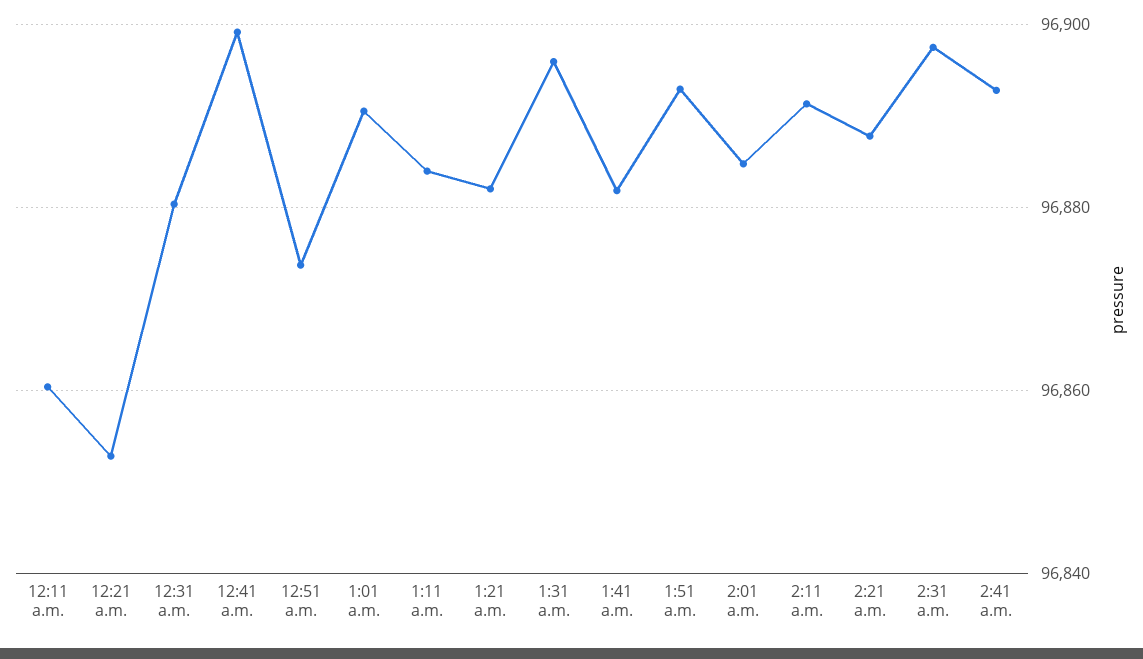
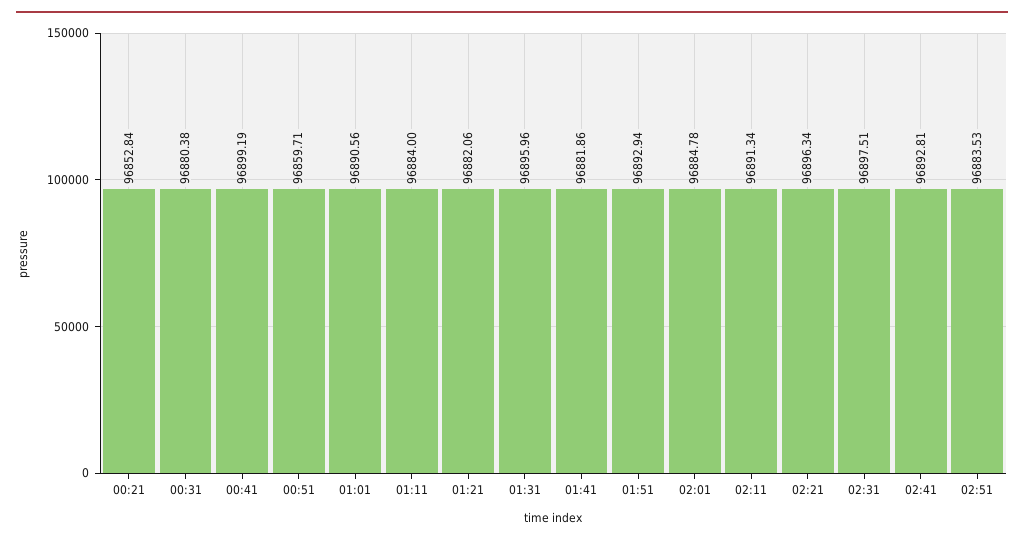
12:11 a.m.: 96860 -> none
12:51 a.m.: 96874 -> 96859.71
2:21 a.m.: 96888 -> 96896.34
02:51: none -> 96883.53

